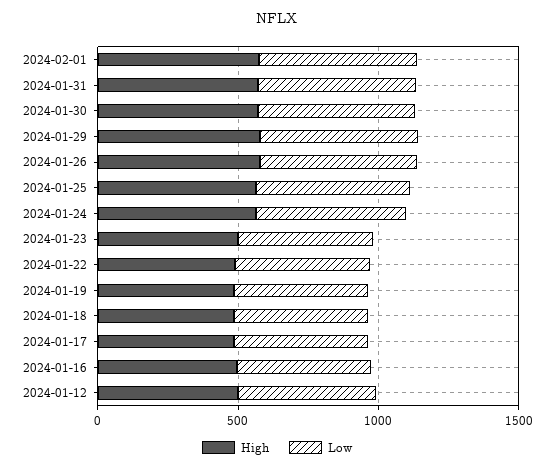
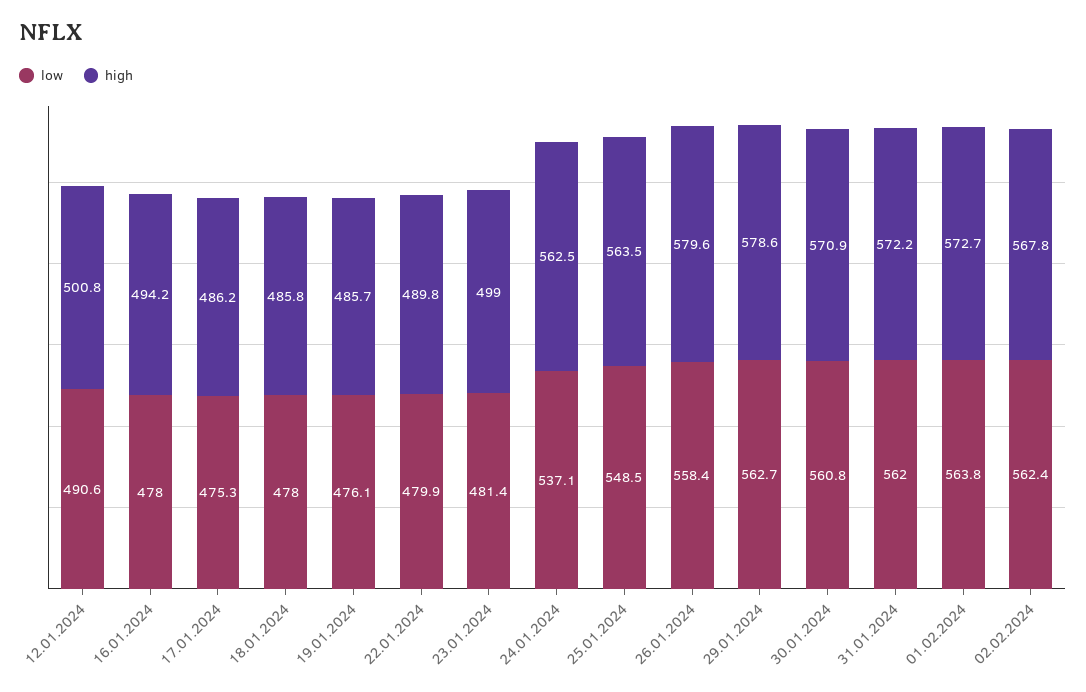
Low, 02.02.2024: none -> 562.4
High, 02.02.2024: none -> 567.8

